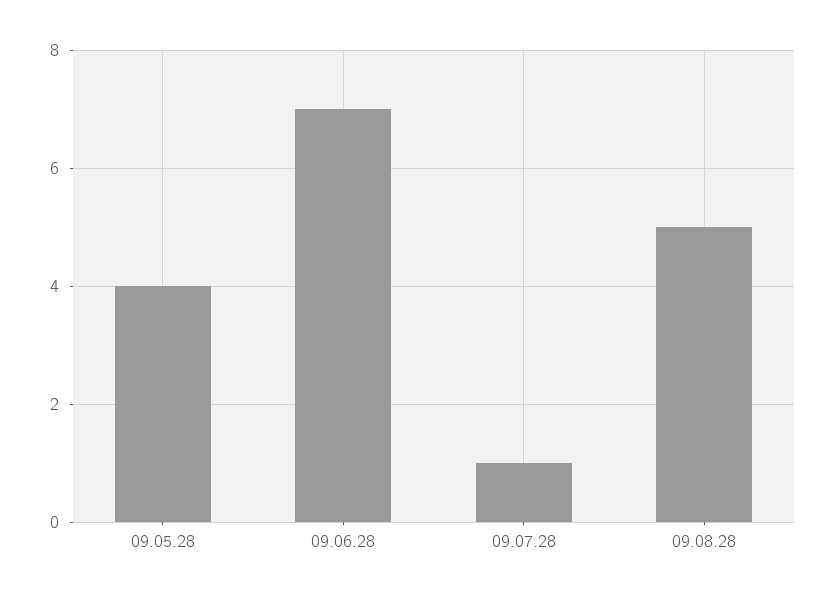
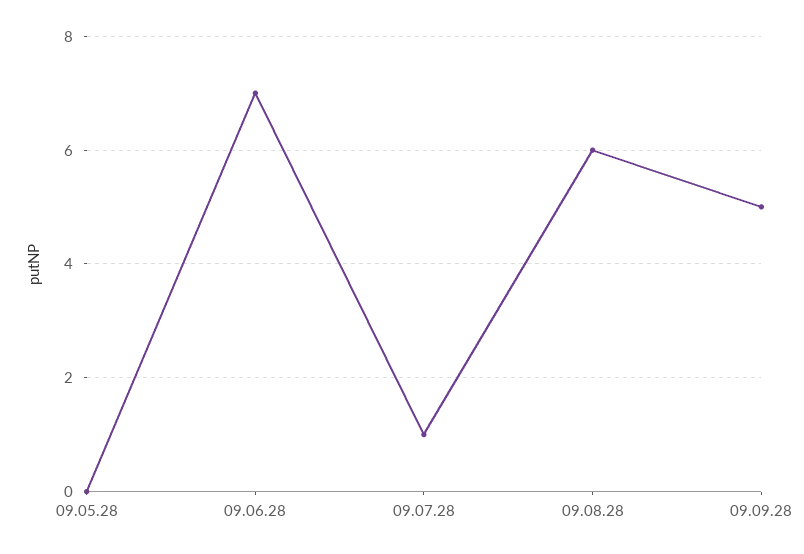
09.05.28: 4 -> 0
09.08.28: 5 -> 6
09.09.28: none -> 5

